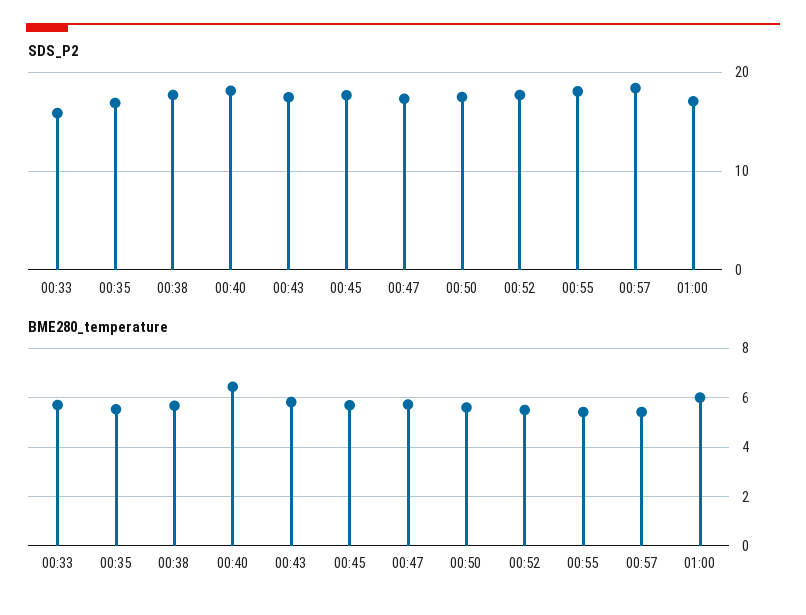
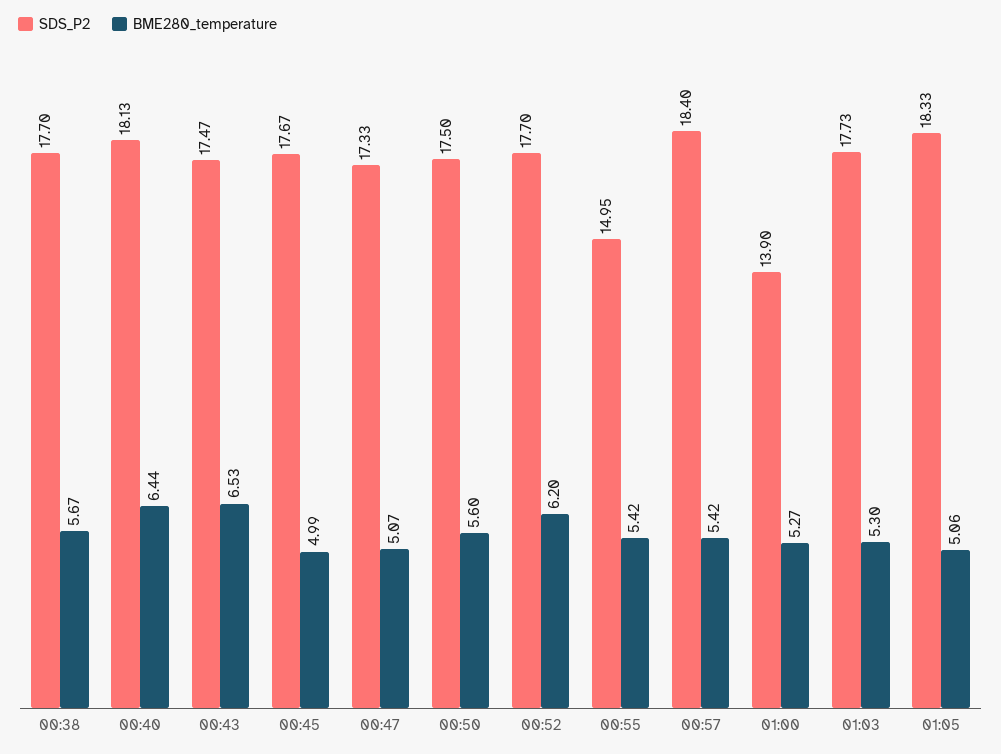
SDS_P2, 00:33: 16 -> none
SDS_P2, 00:35: 17 -> none
SDS_P2, 00:55: 18 -> 14.95
SDS_P2, 01:00: 17 -> 13.9
BME280_temperature, 00:33: 5.75 -> none
BME280_temperature, 00:35: 5.5 -> none
BME280_temperature, 00:43: 5.75 -> 6.53
BME280_temperature, 00:45: 5.75 -> 4.99
BME280_temperature, 00:47: 5.75 -> 5.07
BME280_temperature, 00:52: 5.5 -> 6.2
BME280_temperature, 01:00: 6 -> 5.27
SDS_P2, 01:03: none -> 17.73
BME280_temperature, 01:03: none -> 5.3
SDS_P2, 01:05: none -> 18.33
BME280_temperature, 01:05: none -> 5.06

